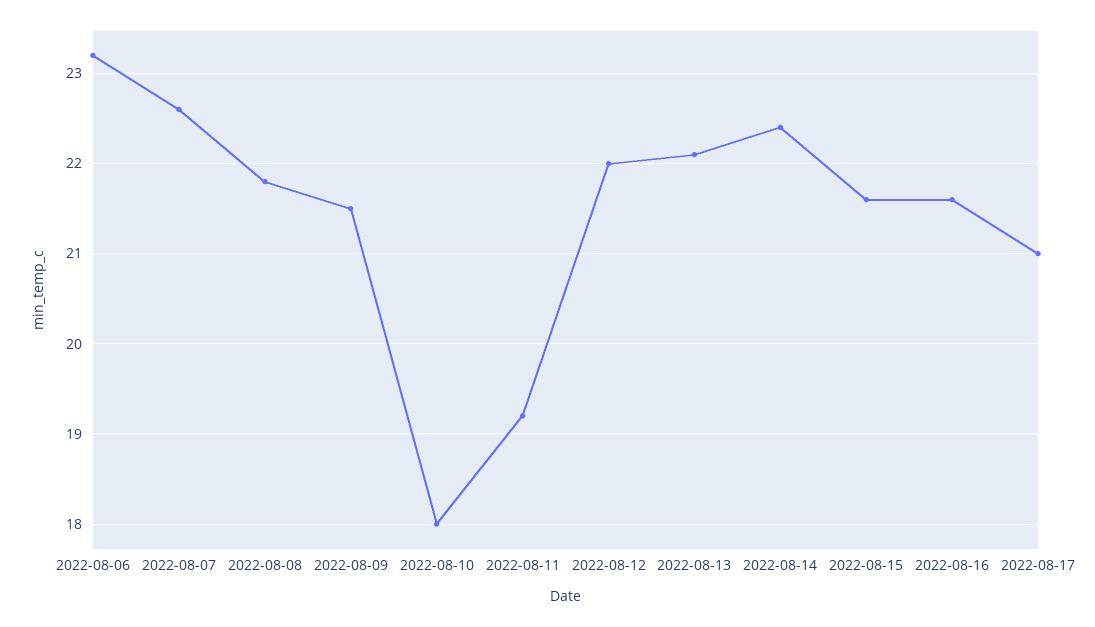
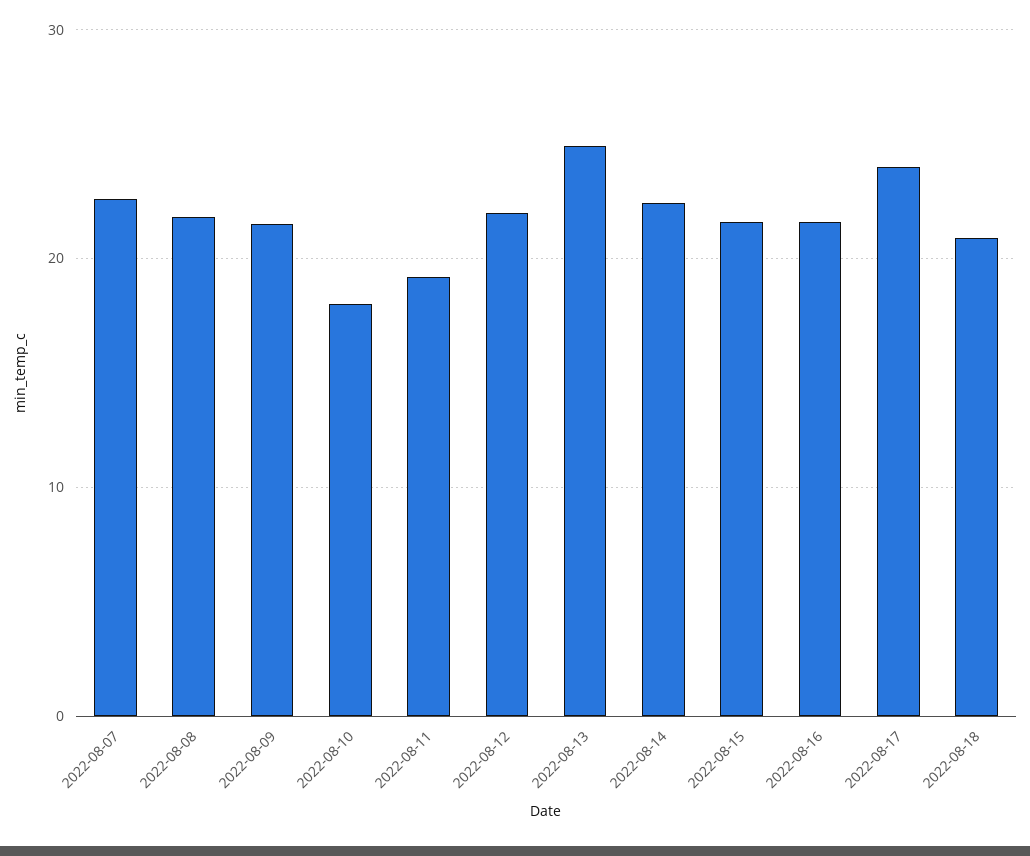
2022-08-06: 23.2 -> none
2022-08-13: 22.1 -> 25
2022-08-17: 21 -> 24
2022-08-18: none -> 21

